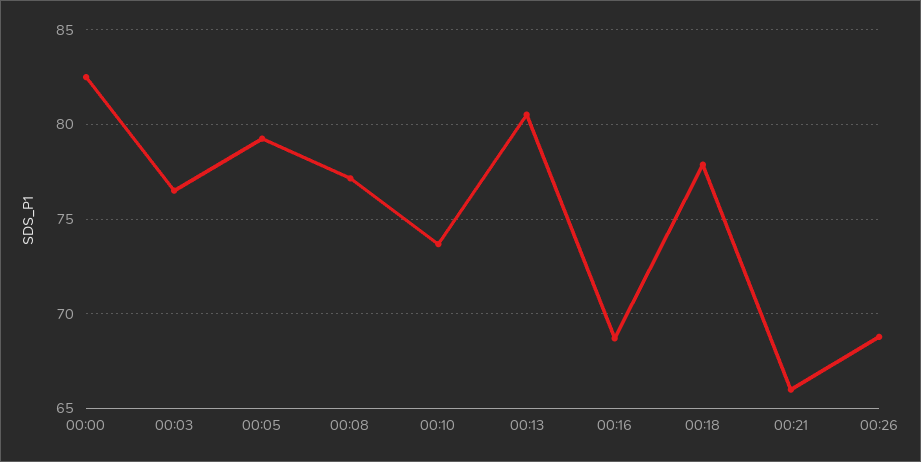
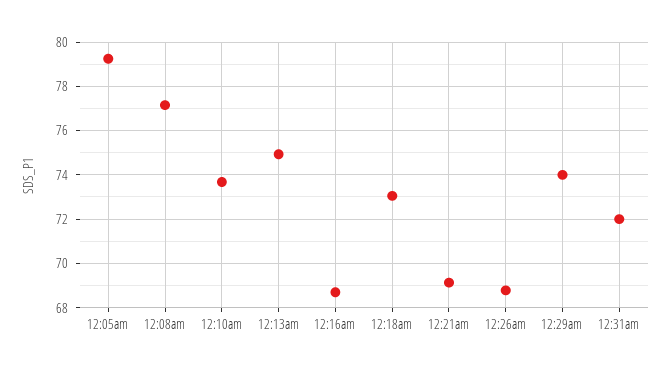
00:00: 82.5 -> none
00:03: 76.5 -> none
00:13: 80.5 -> 75
00:18: 78 -> 73
00:21: 66 -> 69
12:29am: none -> 74
12:31am: none -> 72

